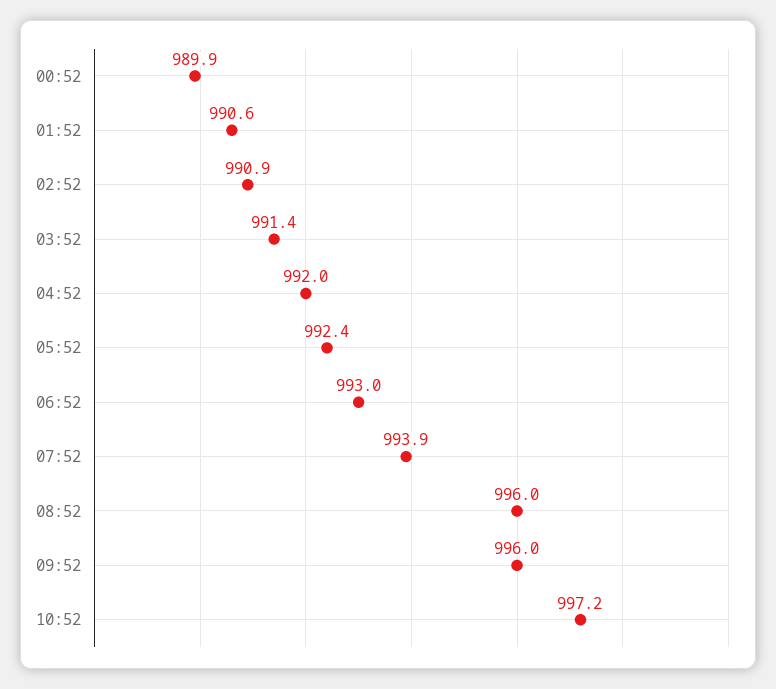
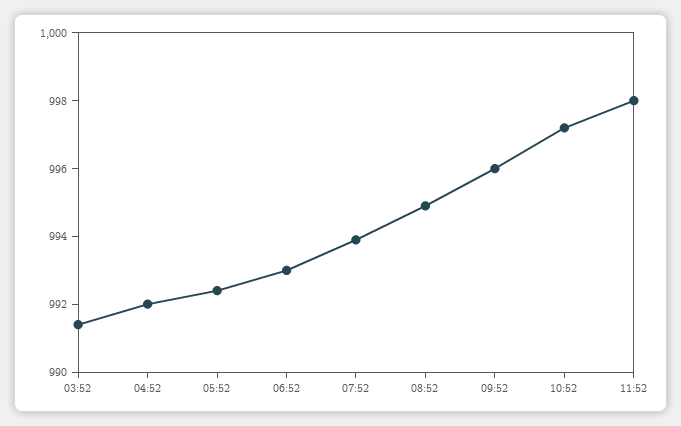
00:52: 989.9 -> none
01:52: 990.6 -> none
02:52: 990.9 -> none
08:52: 996 -> 995
11:52: none -> 998

